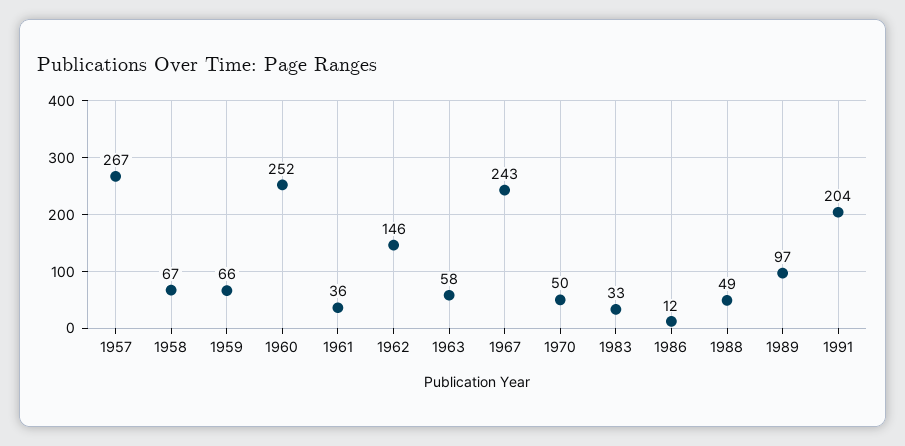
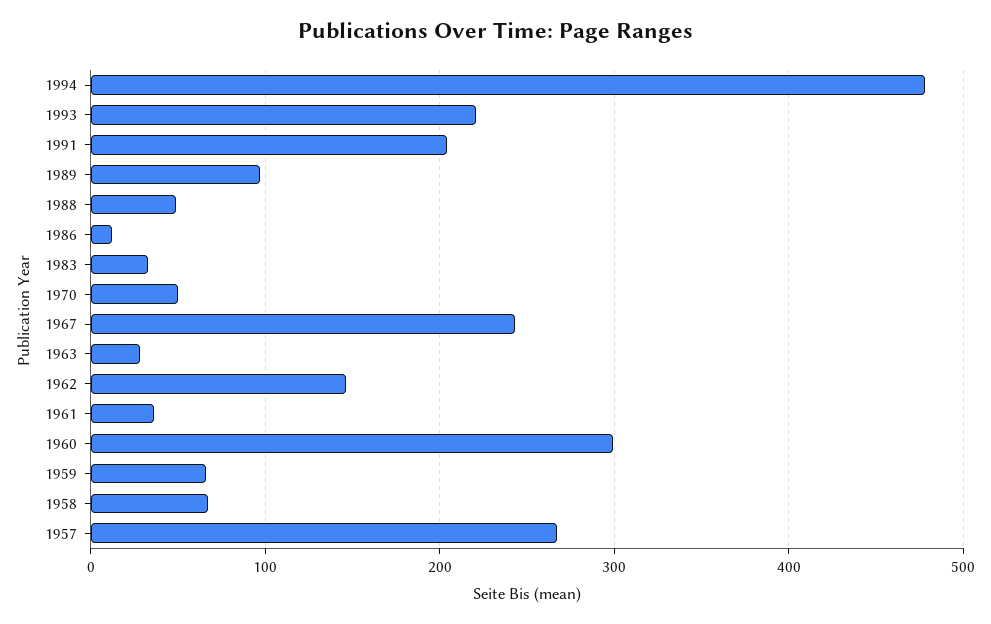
1960: 252 -> 300
1963: 58 -> 30
1994: none -> 480
1993: none -> 220

